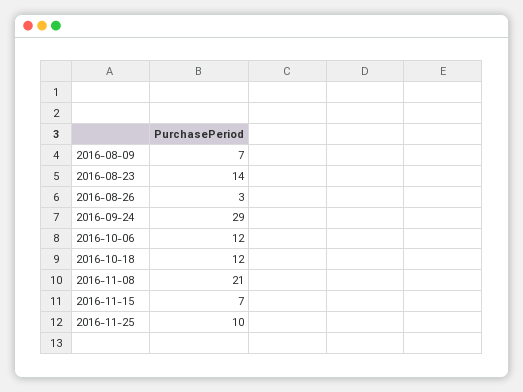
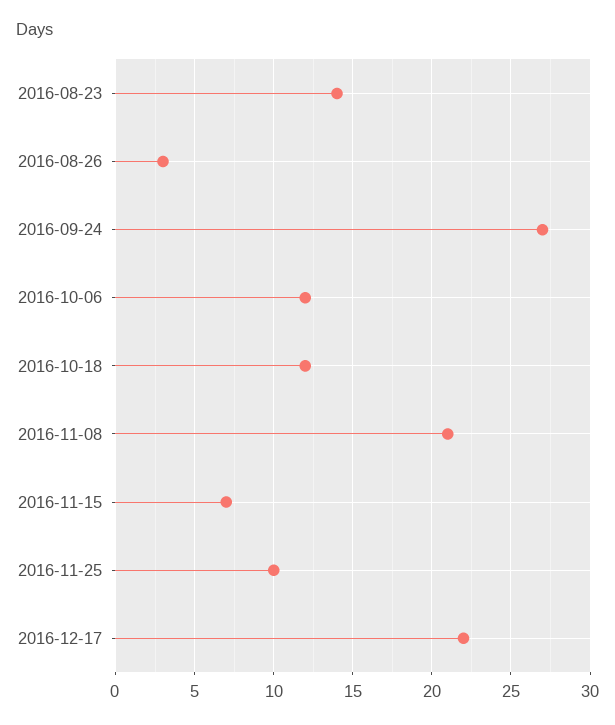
2016-08-09: 7 -> none
2016-09-24: 29 -> 27
2016-12-17: none -> 22

